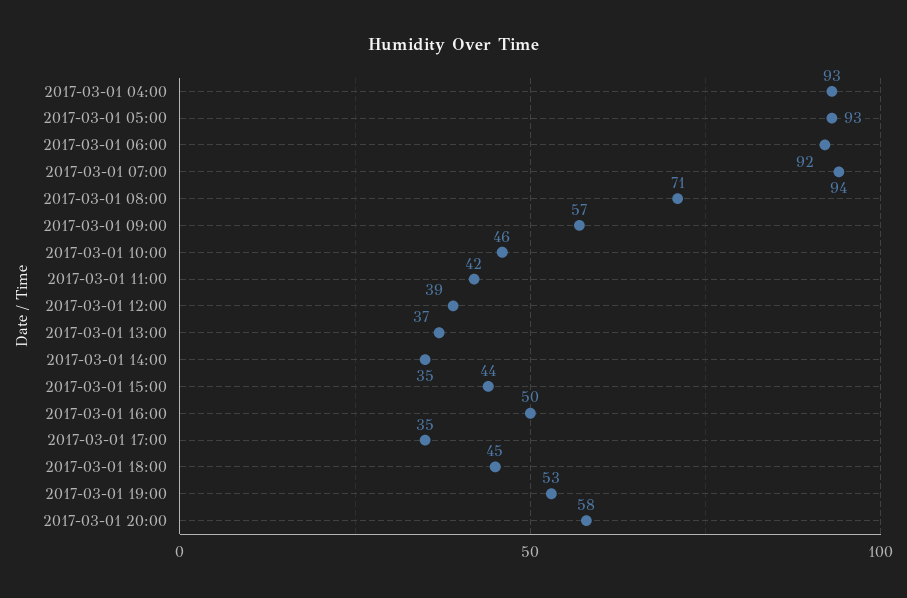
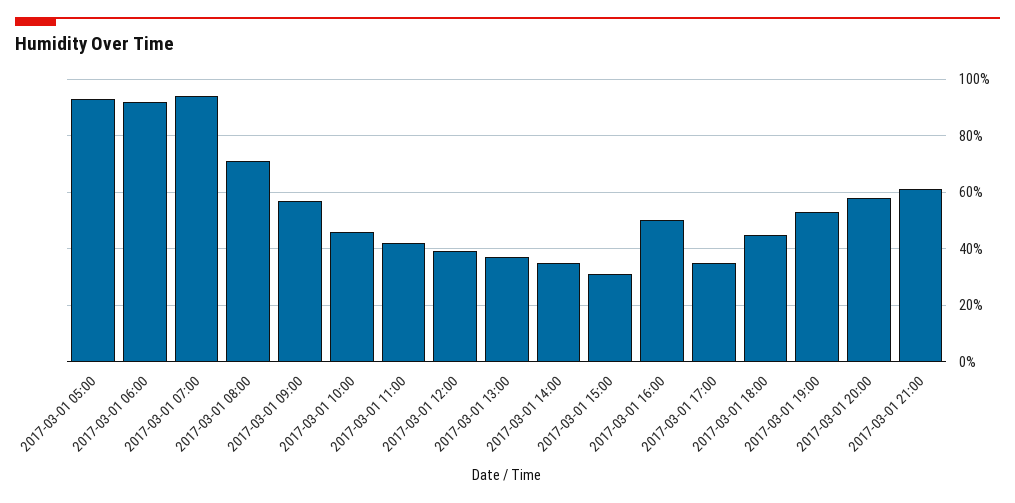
2017-03-01 04:00: 93 -> none
2017-03-01 15:00: 44 -> 30
2017-03-01 21:00: none -> 60

